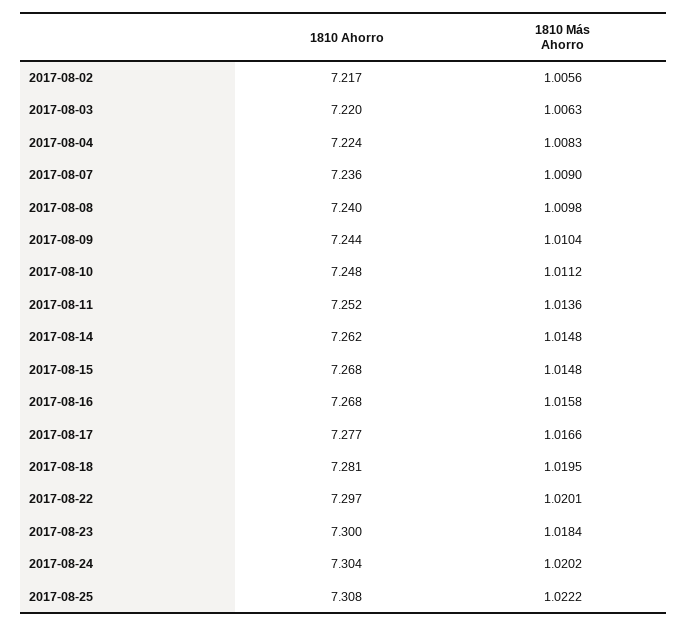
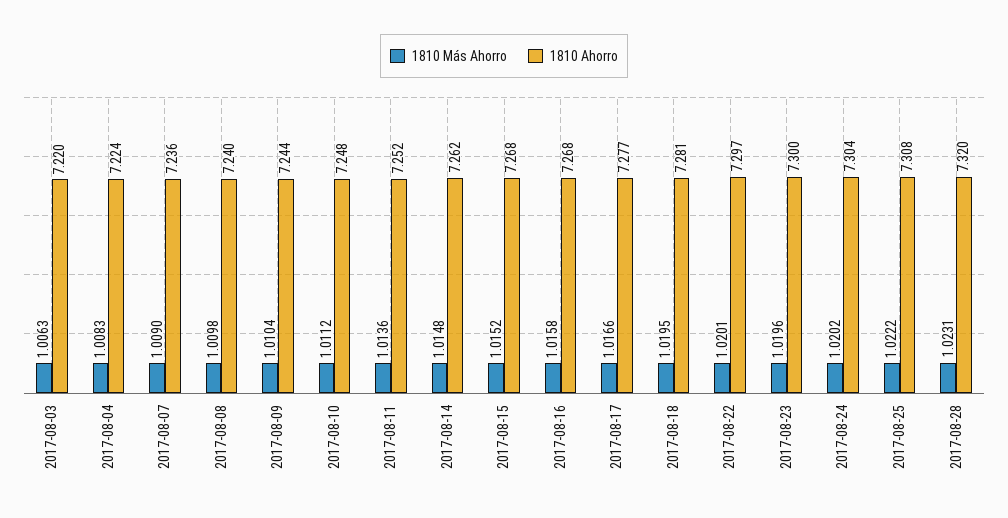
1810 Ahorro, 2017-08-02: 7.217 -> none
1810 Más Ahorro, 2017-08-02: 1.0056 -> none
1810 Más Ahorro, 2017-08-15: 1.0148 -> 1.0152
1810 Más Ahorro, 2017-08-23: 1.0184 -> 1.0196
1810 Más Ahorro, 2017-08-28: none -> 1.0231
1810 Ahorro, 2017-08-28: none -> 7.32

